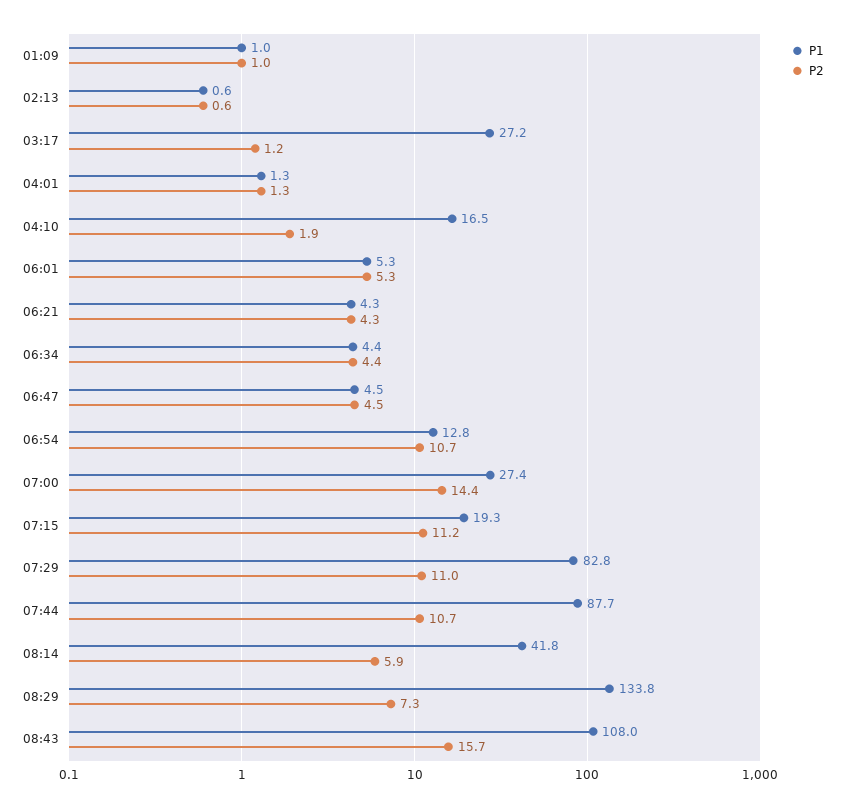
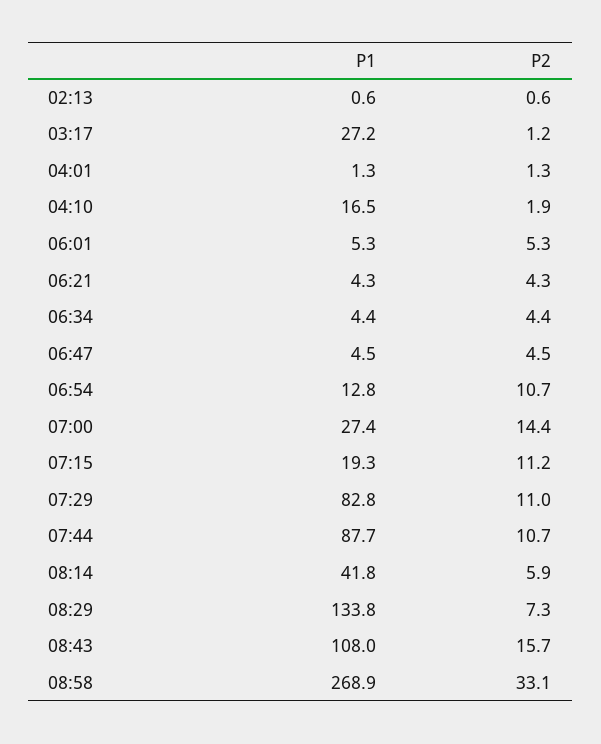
P1, 01:09: 1 -> none
P2, 01:09: 1 -> none
P1, 08:58: none -> 268.9
P2, 08:58: none -> 33.1

